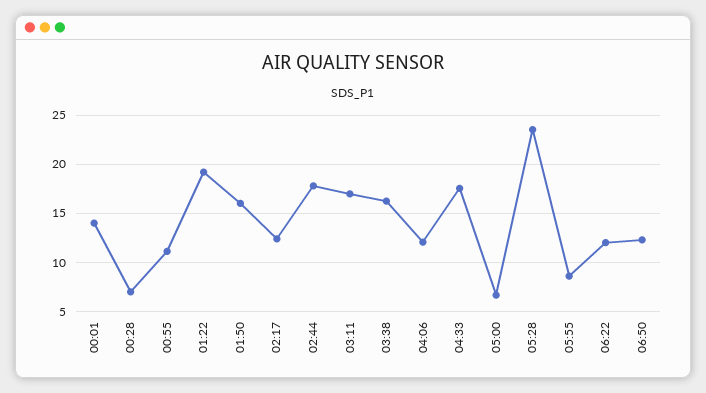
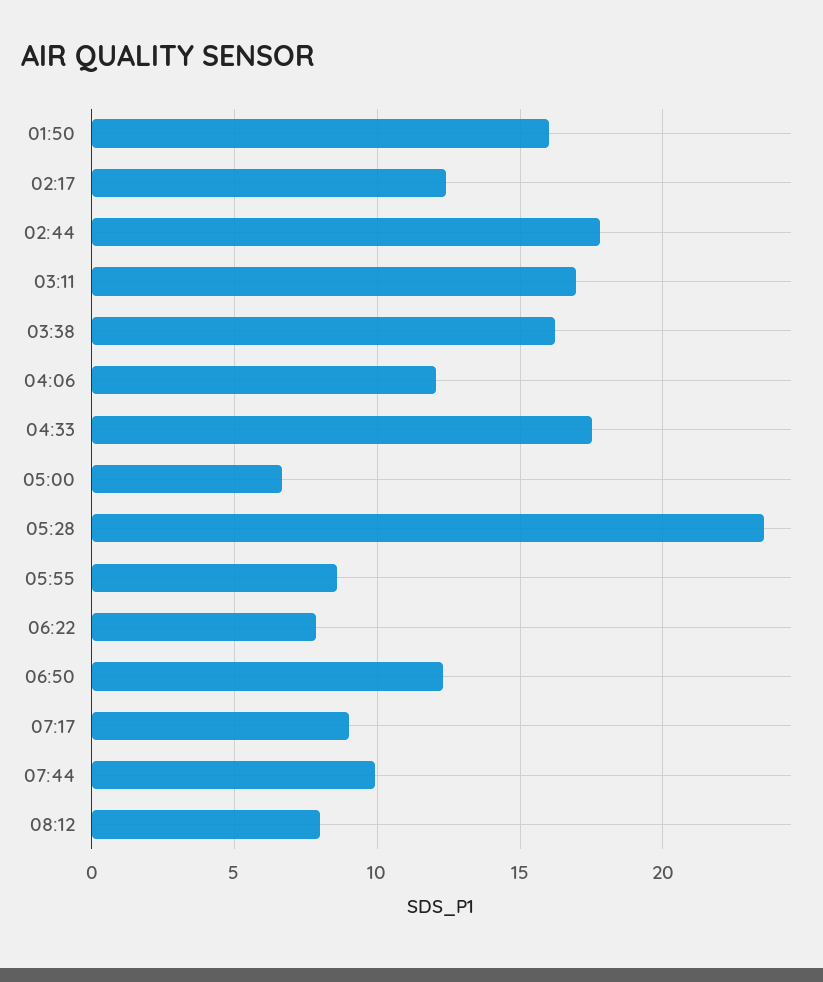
00:01: 14 -> none
00:28: 7 -> none
00:55: 11 -> none
01:22: 19 -> none
06:22: 12 -> 8
07:17: none -> 9
07:44: none -> 10
08:12: none -> 8

